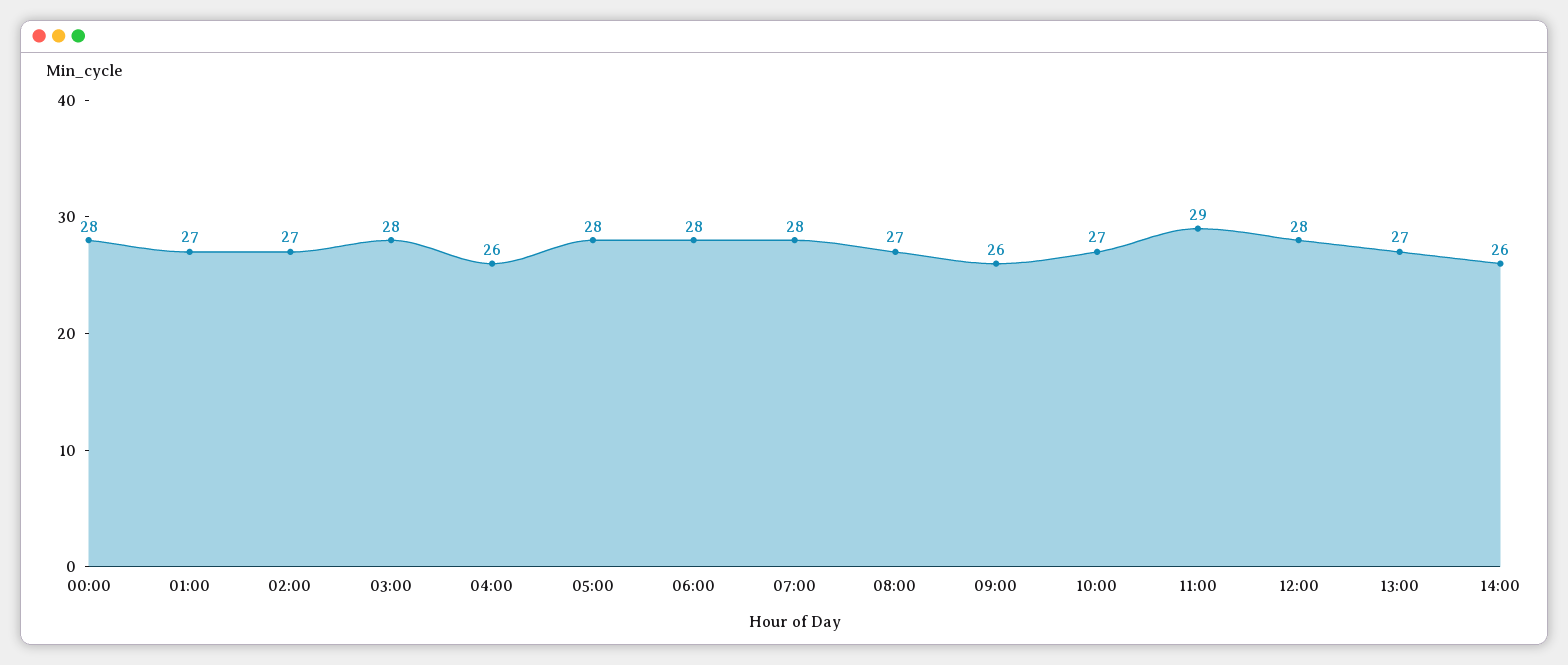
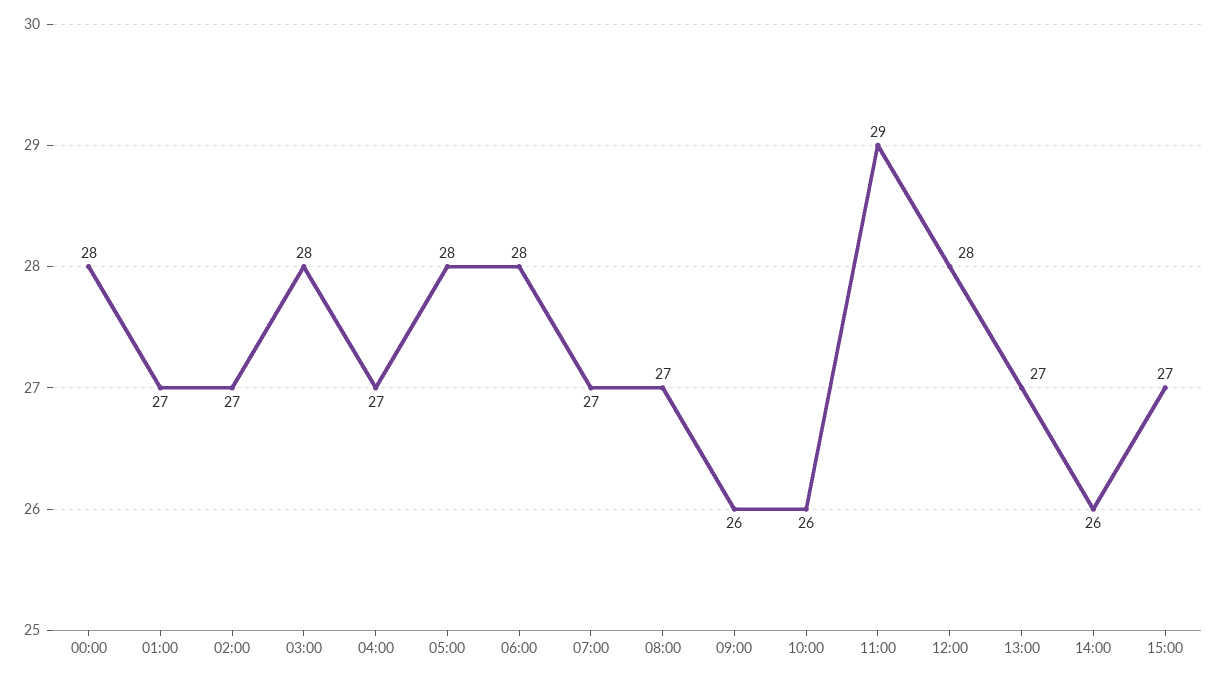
04:00: 26 -> 27
07:00: 28 -> 27
10:00: 27 -> 26
15:00: none -> 27

